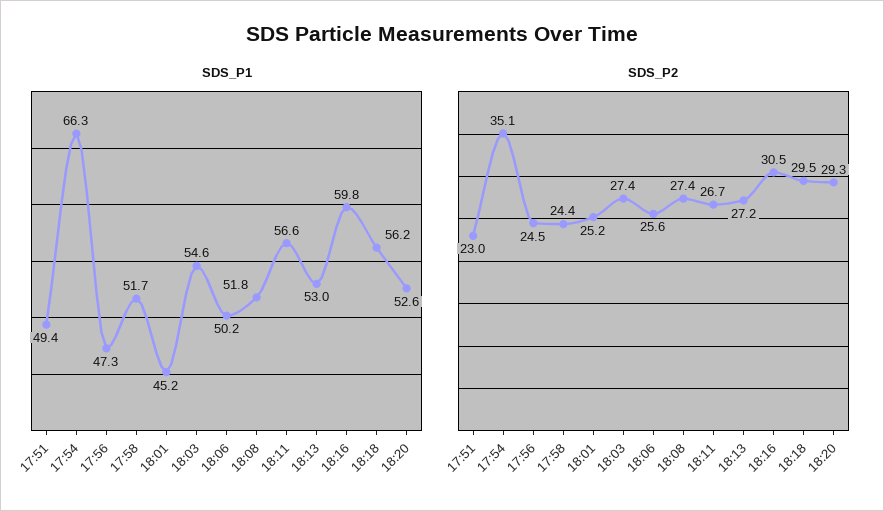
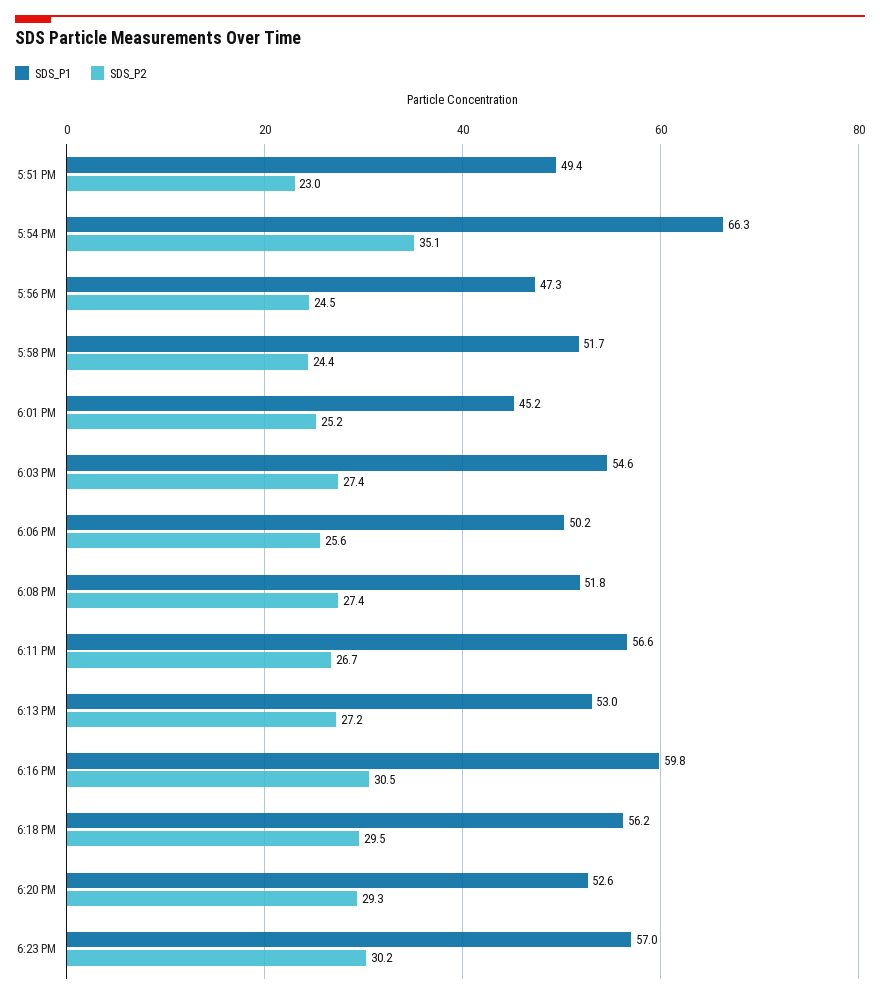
SDS_P1, 6:23 PM: none -> 57
SDS_P2, 6:23 PM: none -> 30.2

